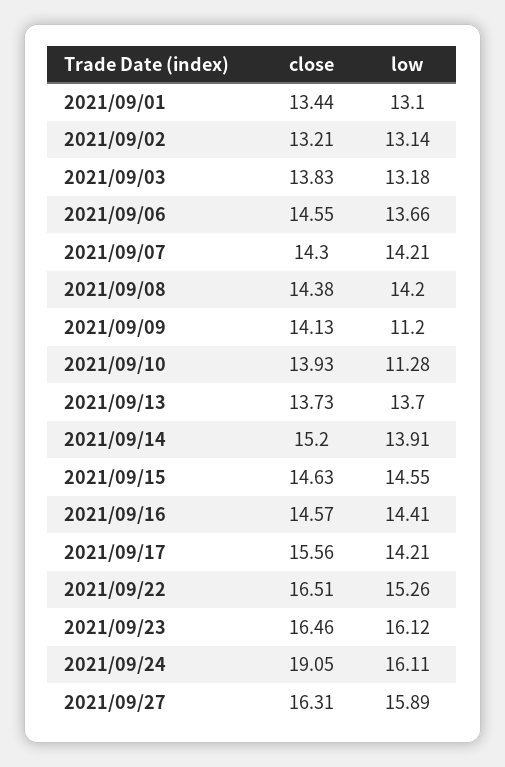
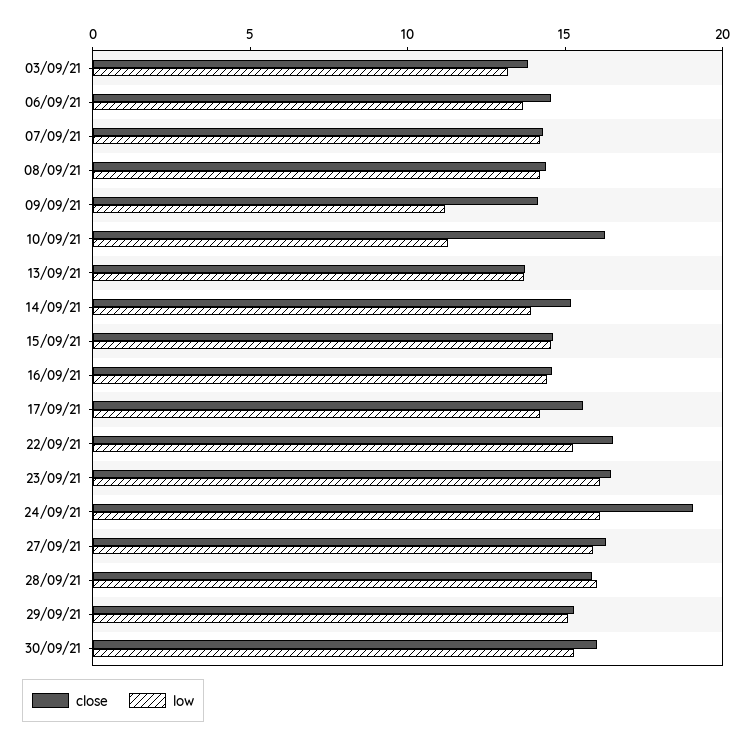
close, 2021/09/01: 13.44 -> none
low, 2021/09/01: 13.1 -> none
close, 2021/09/02: 13.21 -> none
low, 2021/09/02: 13.14 -> none
close, 2021/09/10: 13.93 -> 16
close, 28/09/21: none -> 16
low, 28/09/21: none -> 16
close, 29/09/21: none -> 15
low, 29/09/21: none -> 15
close, 30/09/21: none -> 16
low, 30/09/21: none -> 15

